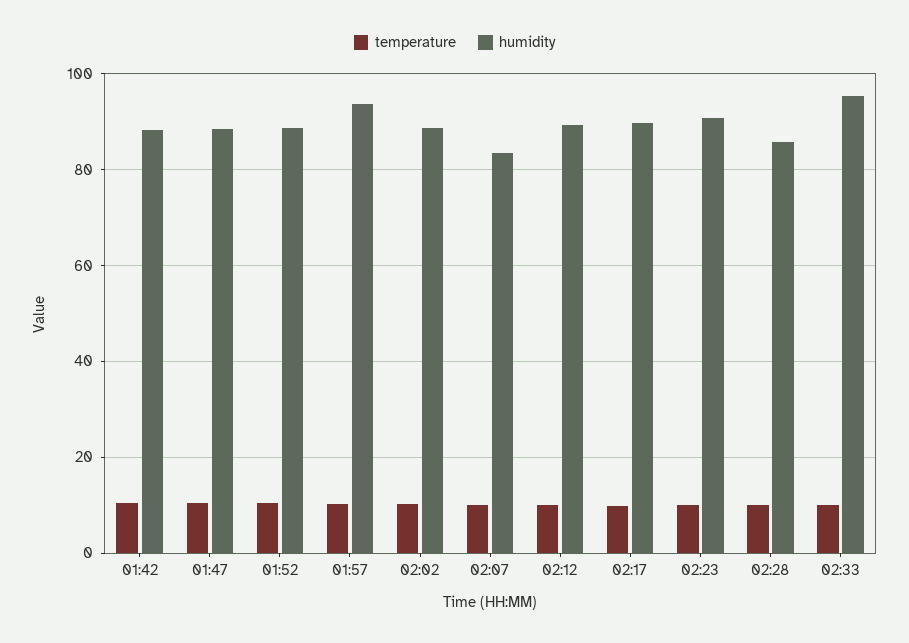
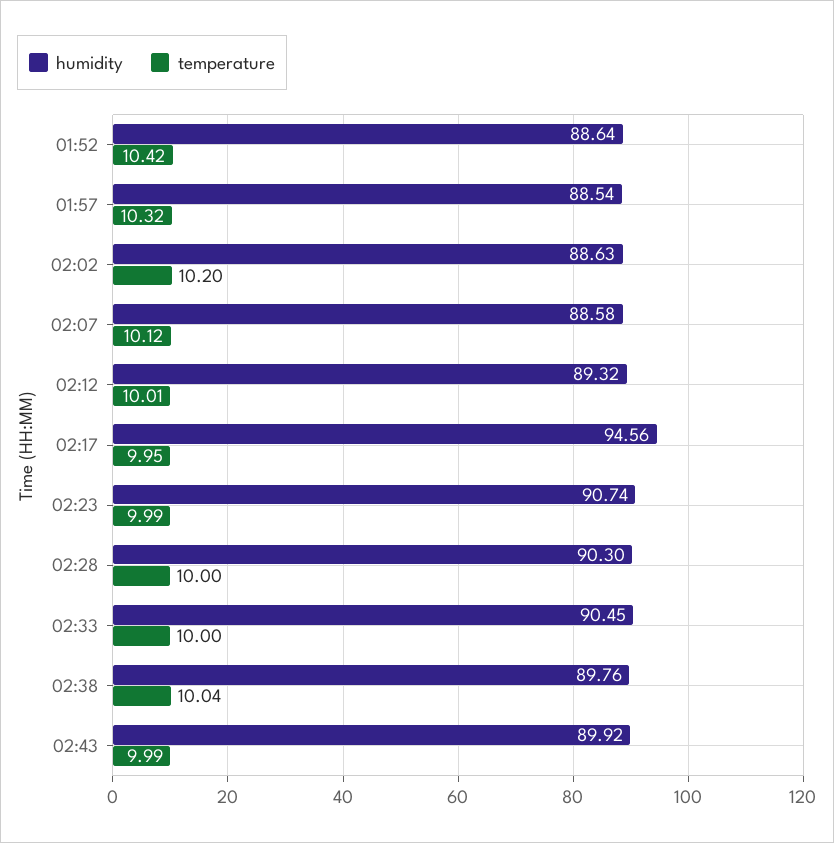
temperature, 01:42: 10 -> none
humidity, 01:42: 88 -> none
temperature, 01:47: 10 -> none
humidity, 01:47: 88 -> none
humidity, 01:57: 94 -> 88.54
humidity, 02:07: 84 -> 88.58
humidity, 02:17: 90 -> 94.56
humidity, 02:28: 86 -> 90.3
humidity, 02:33: 96 -> 90.45
humidity, 02:38: none -> 89.76
temperature, 02:38: none -> 10.04
humidity, 02:43: none -> 89.92
temperature, 02:43: none -> 9.99

